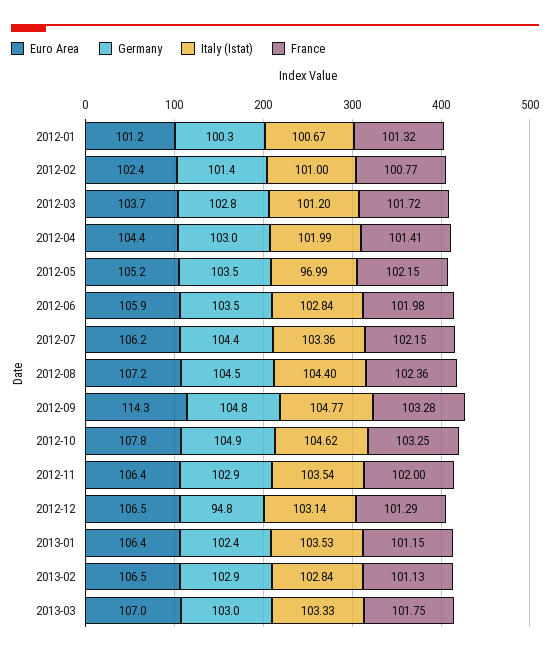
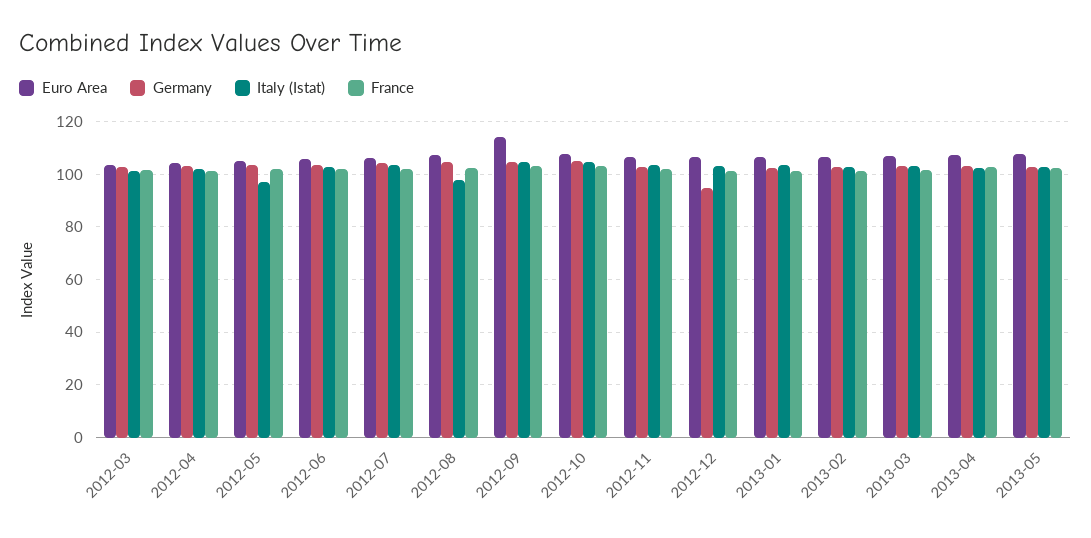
Euro Area, 2012-01: 101.2 -> none
Germany, 2012-01: 100.3 -> none
Italy (Istat), 2012-01: 100.67 -> none
France, 2012-01: 101.32 -> none
Euro Area, 2012-02: 102.4 -> none
Germany, 2012-02: 101.4 -> none
Italy (Istat), 2012-02: 101 -> none
France, 2012-02: 100.77 -> none
Italy (Istat), 2012-08: 104.4 -> 97.5
Euro Area, 2013-04: none -> 107.5
Germany, 2013-04: none -> 102.5
Italy (Istat), 2013-04: none -> 102.5
France, 2013-04: none -> 102.5
Euro Area, 2013-05: none -> 107.5
Germany, 2013-05: none -> 102.5
Italy (Istat), 2013-05: none -> 102.5
France, 2013-05: none -> 102.5

